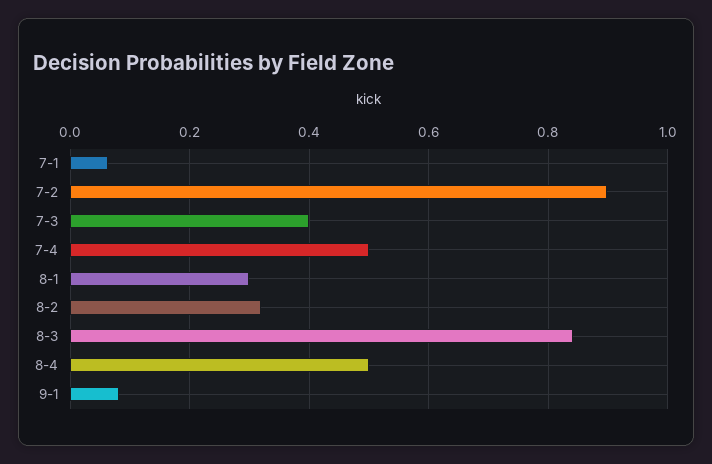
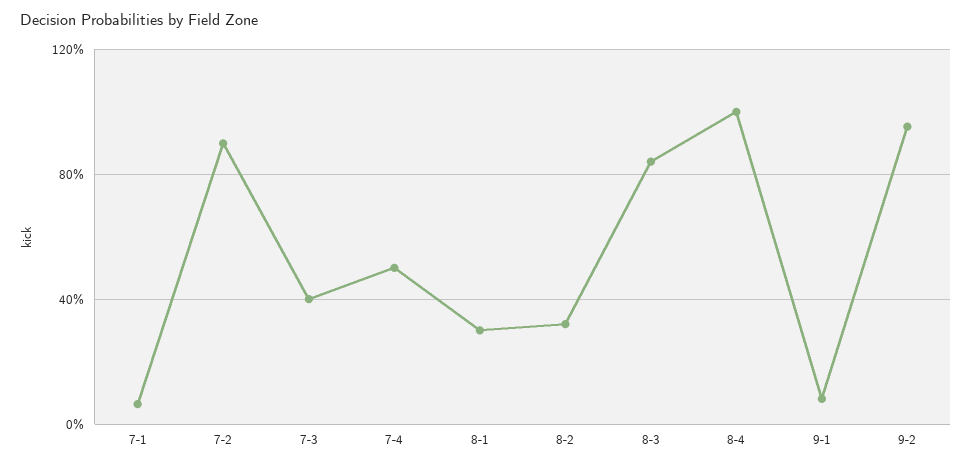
8-4: 0.5 -> 1
9-2: none -> 0.95

